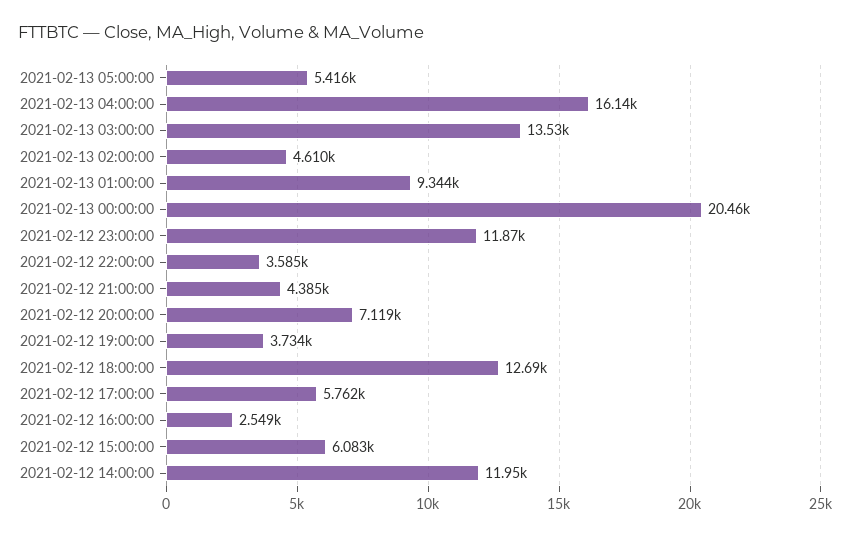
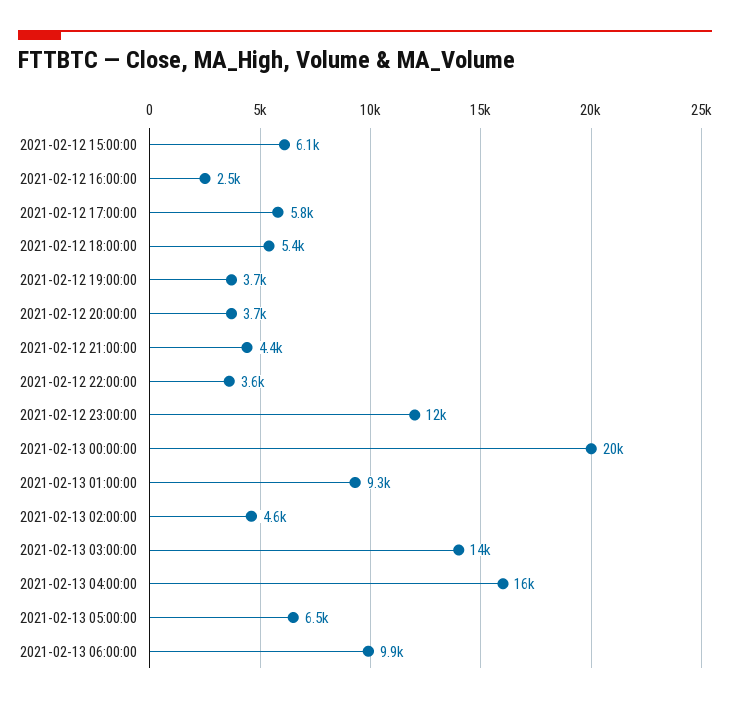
2021-02-13 05:00:00: 5416 -> 6500
2021-02-12 20:00:00: 7119 -> 3700
2021-02-12 18:00:00: 12690 -> 5400
2021-02-12 14:00:00: 11950 -> none
2021-02-13 06:00:00: none -> 9900

